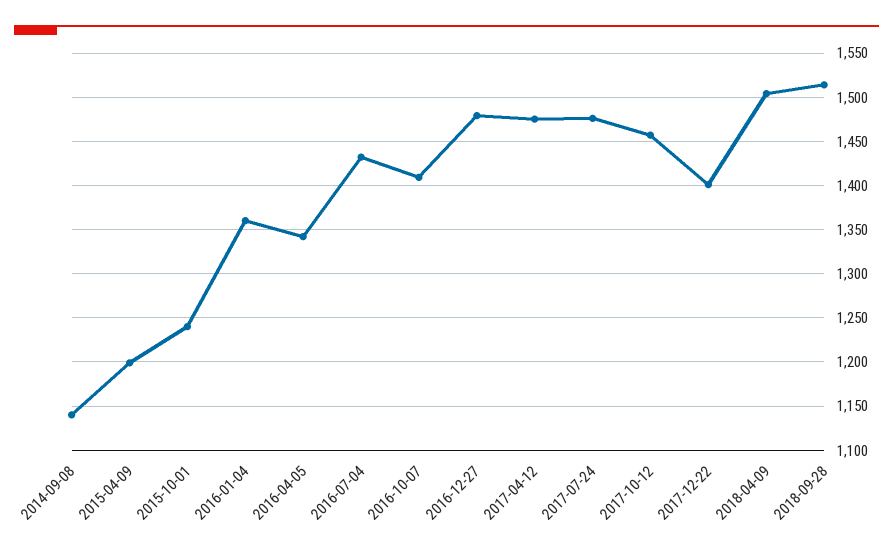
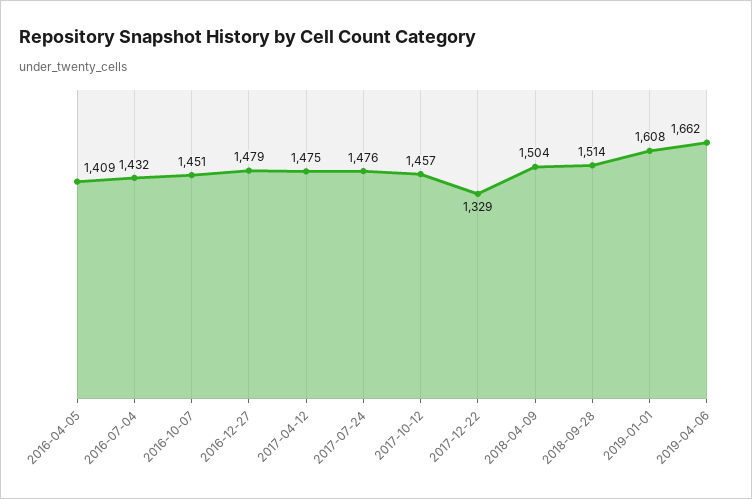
2014-09-08: 1140 -> none
2015-04-09: 1200 -> none
2015-10-01: 1240 -> none
2016-01-04: 1360 -> none
2016-04-05: 1340 -> 1409
2016-10-07: 1410 -> 1451
2017-12-22: 1400 -> 1329
2019-01-01: none -> 1608
2019-04-06: none -> 1662

